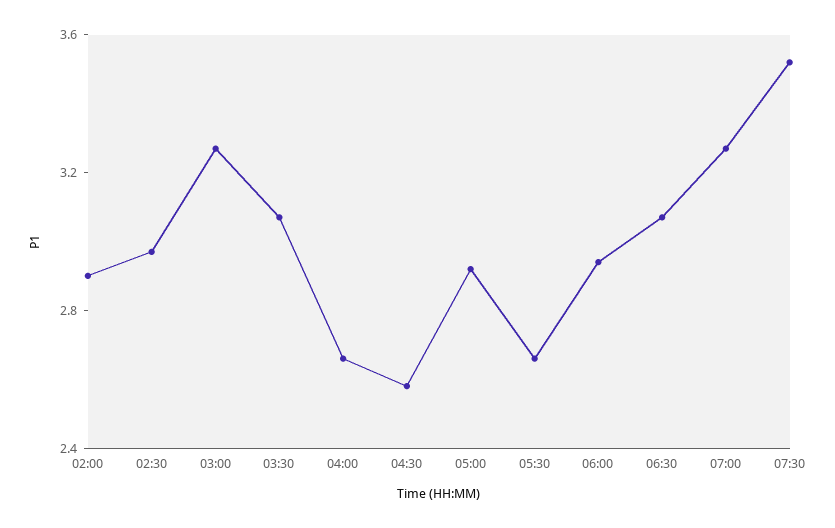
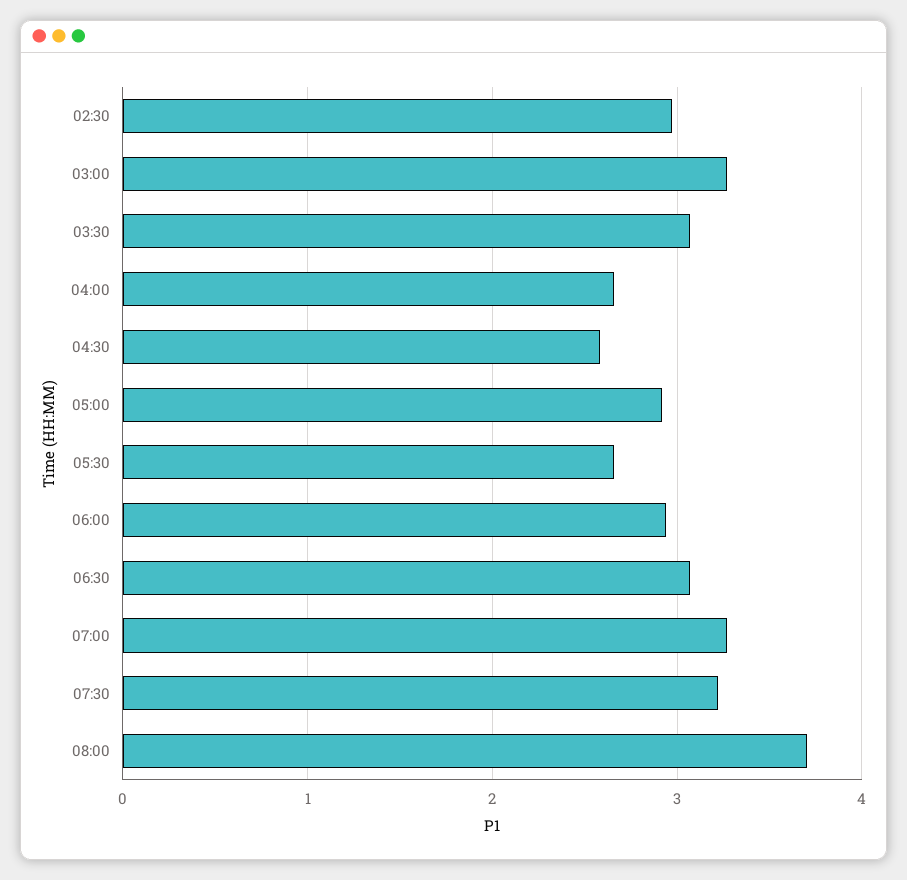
02:00: 2.9 -> none
07:30: 3.5 -> 3.2
08:00: none -> 3.7

